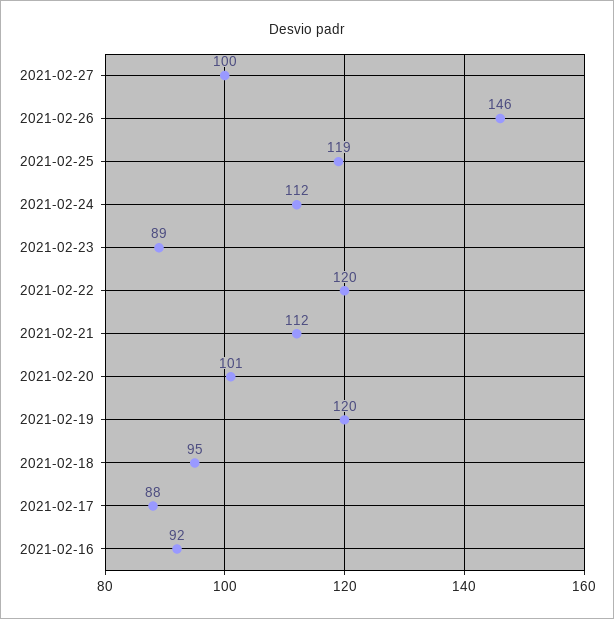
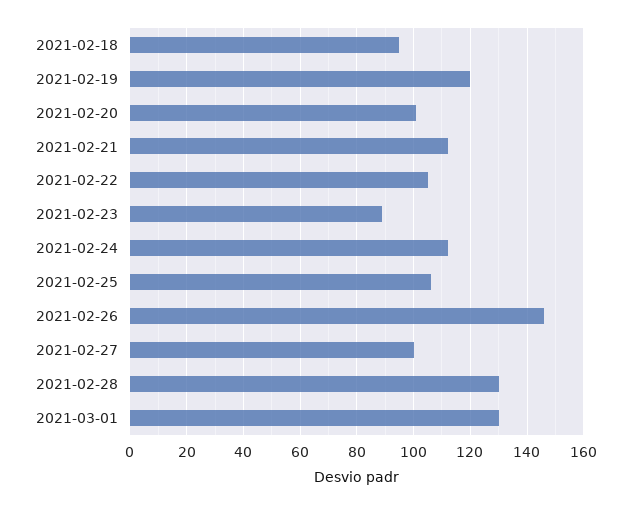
2021-02-25: 119 -> 105
2021-02-22: 120 -> 105
2021-02-17: 88 -> none
2021-02-16: 92 -> none
2021-02-28: none -> 130
2021-03-01: none -> 130

